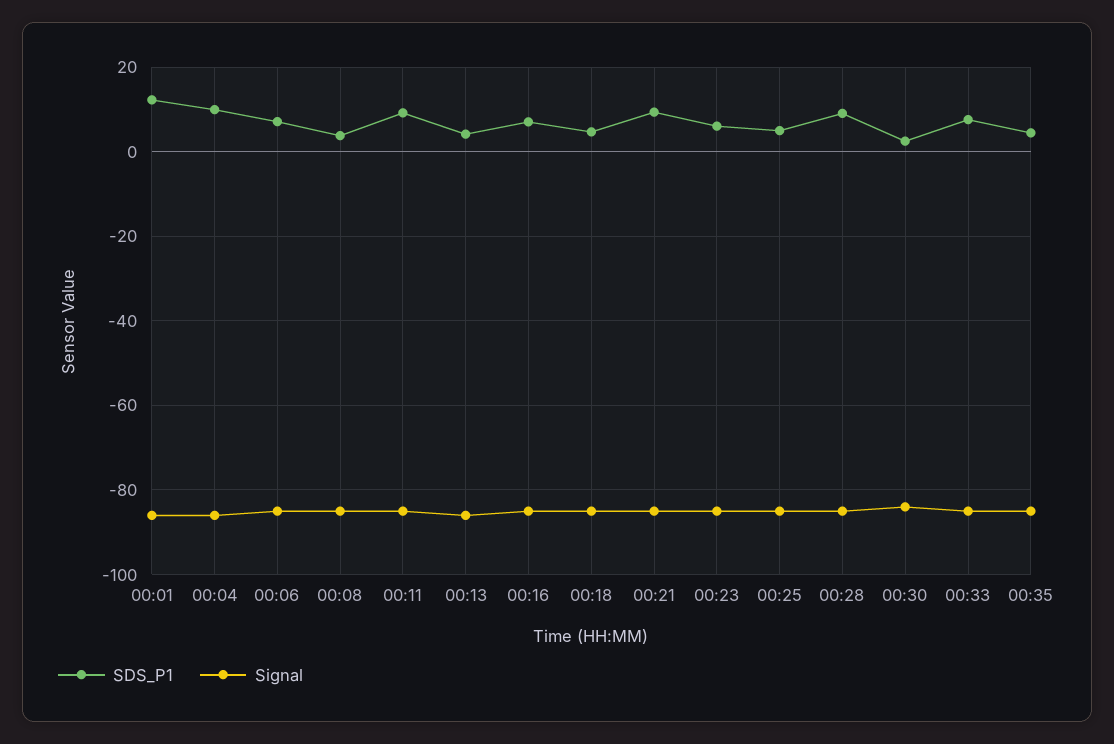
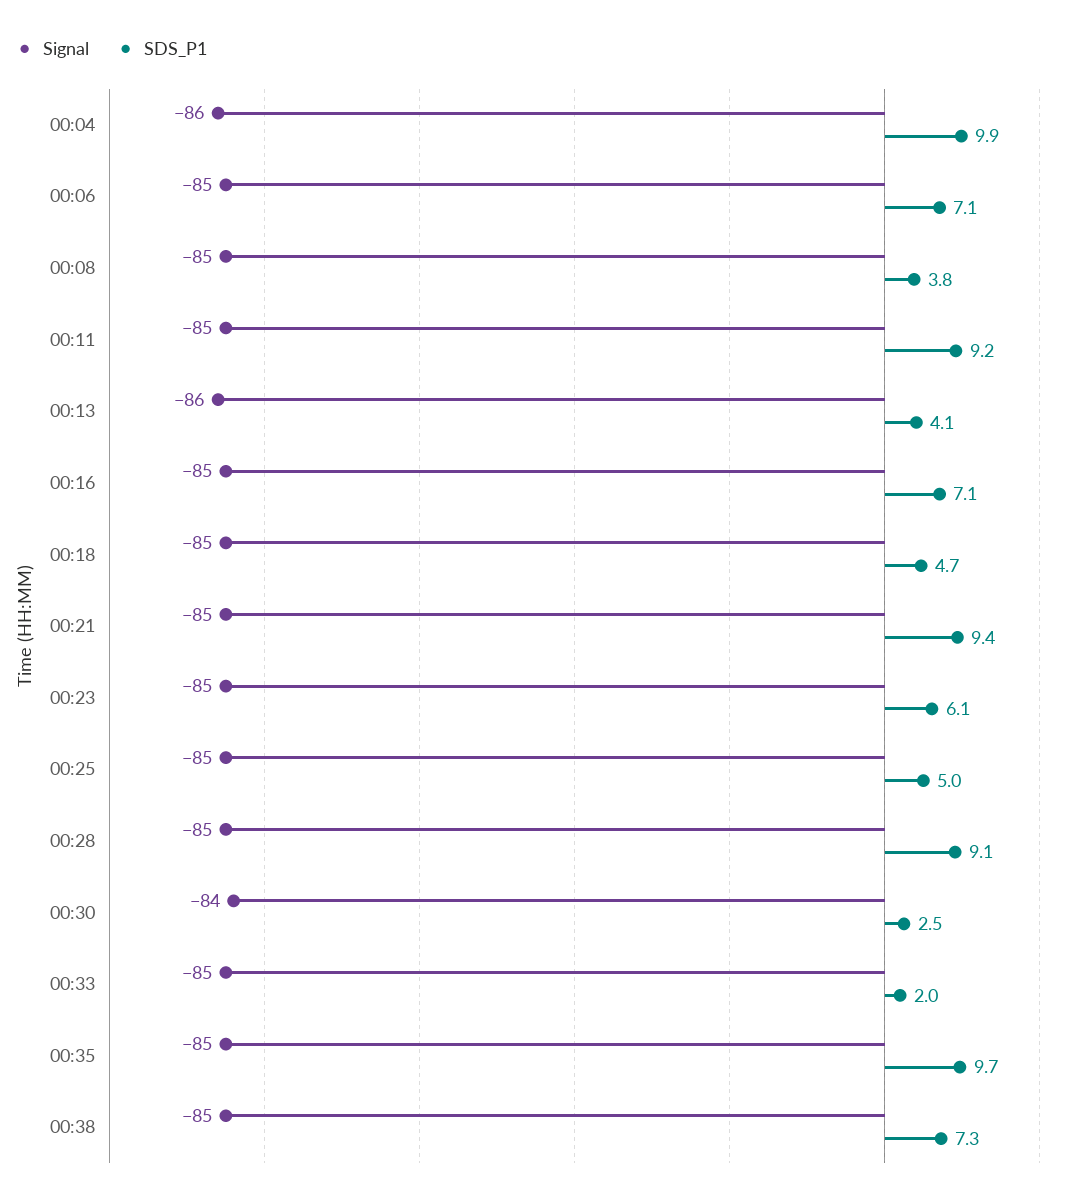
SDS_P1, 00:01: 12 -> none
Signal, 00:01: -86 -> none
SDS_P1, 00:33: 8 -> 2
SDS_P1, 00:35: 4 -> 9.7
Signal, 00:38: none -> -85
SDS_P1, 00:38: none -> 7.3

